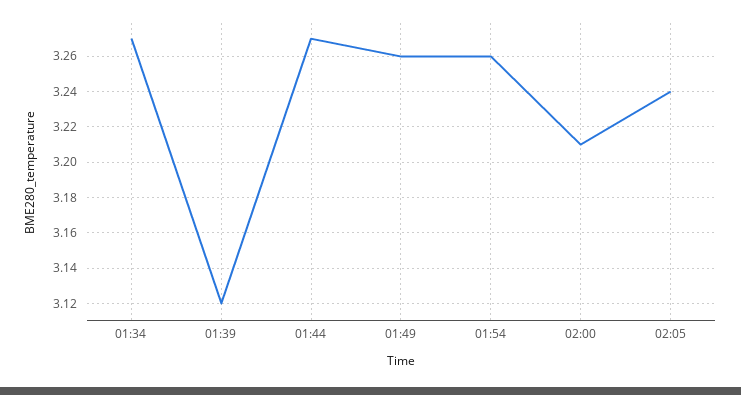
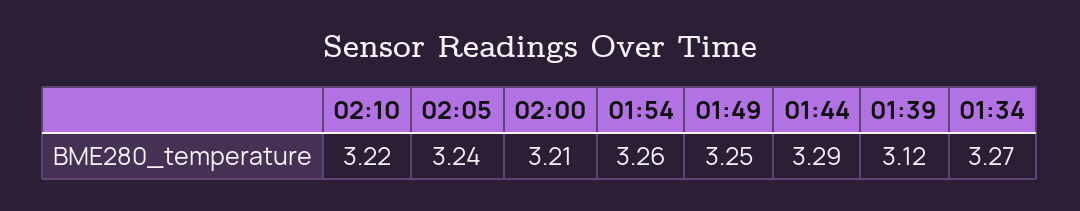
01:44: 3.27 -> 3.29
01:49: 3.26 -> 3.25
02:10: none -> 3.22

